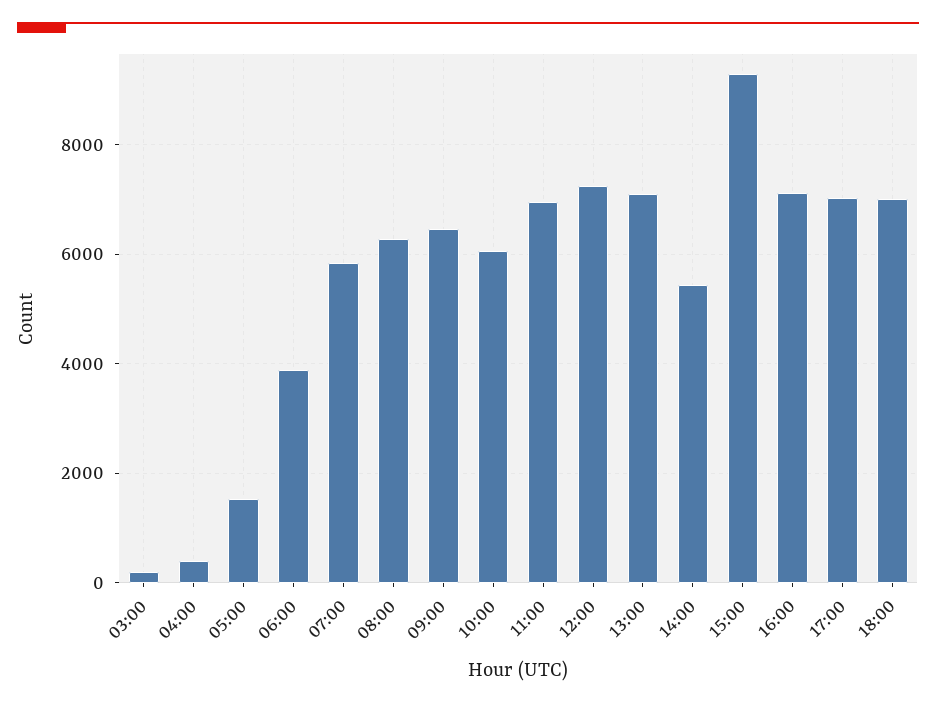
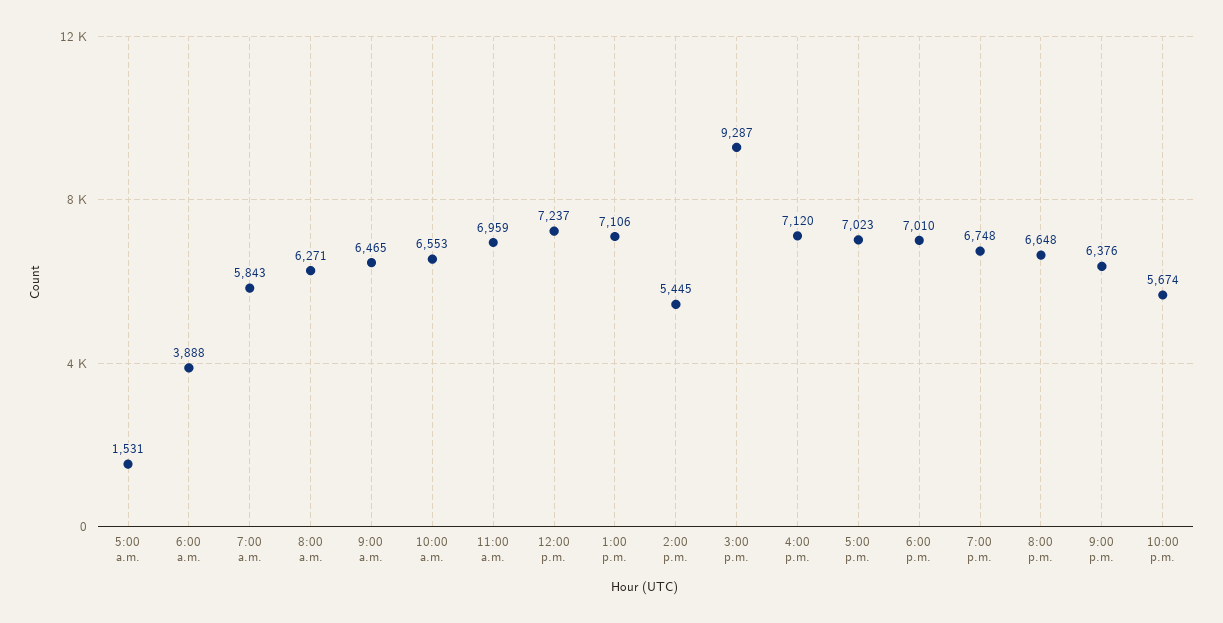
03:00: 200 -> none
04:00: 400 -> none
10:00: 6000 -> 6553
7:00 p.m.: none -> 6748
8:00 p.m.: none -> 6648
9:00 p.m.: none -> 6376
10:00 p.m.: none -> 5674

